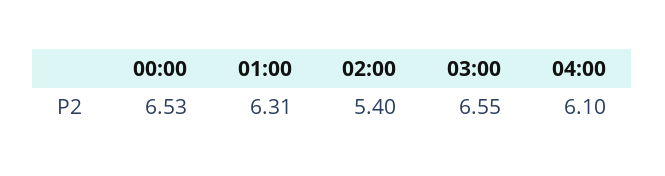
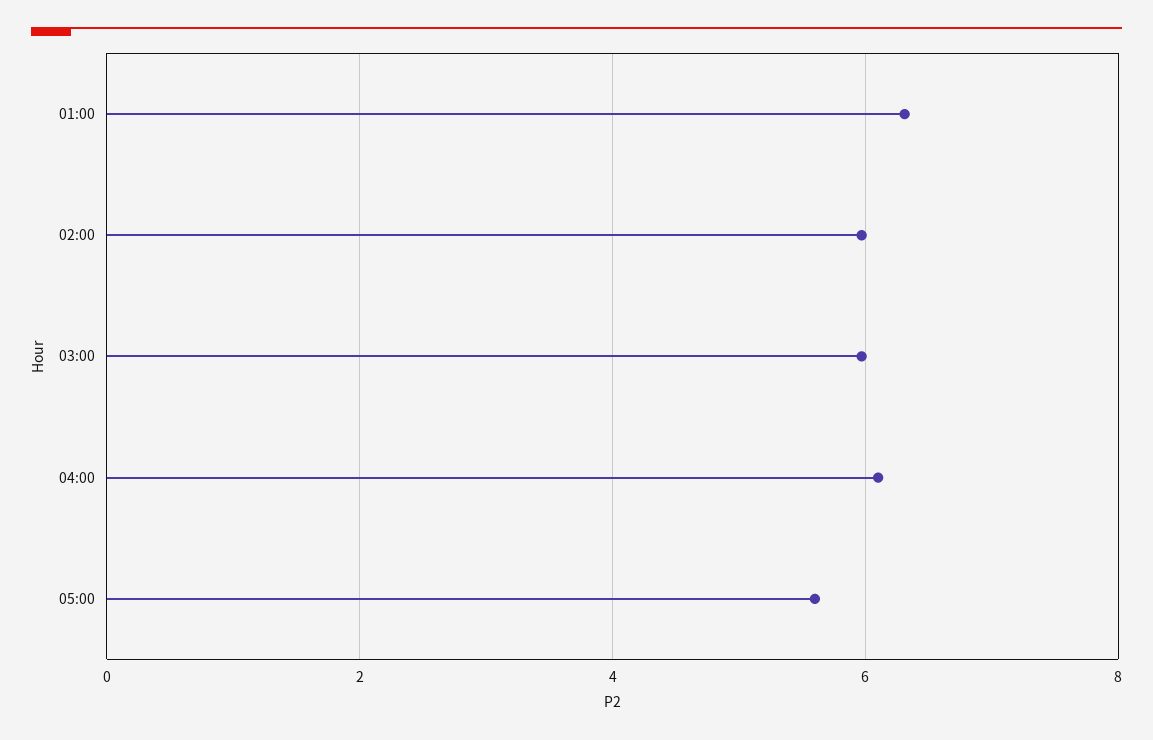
00:00: 6.53 -> none
02:00: 5.4 -> 6
03:00: 6.55 -> 6
05:00: none -> 5.6

